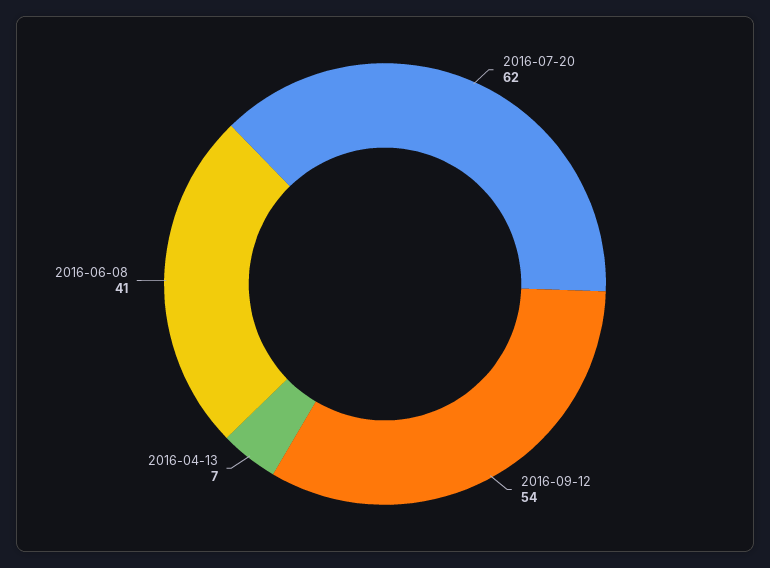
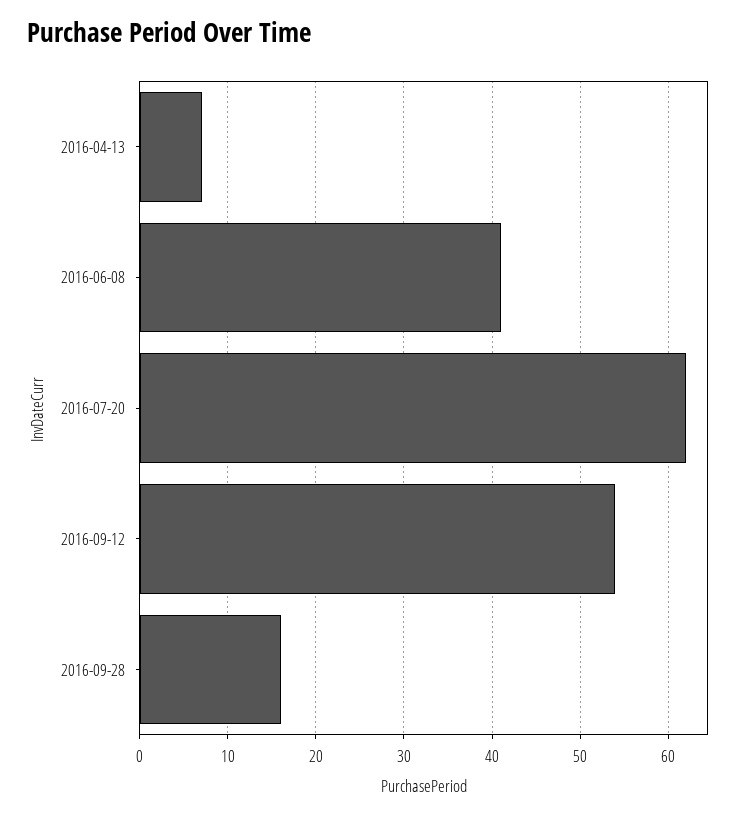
2016-09-28: none -> 16

